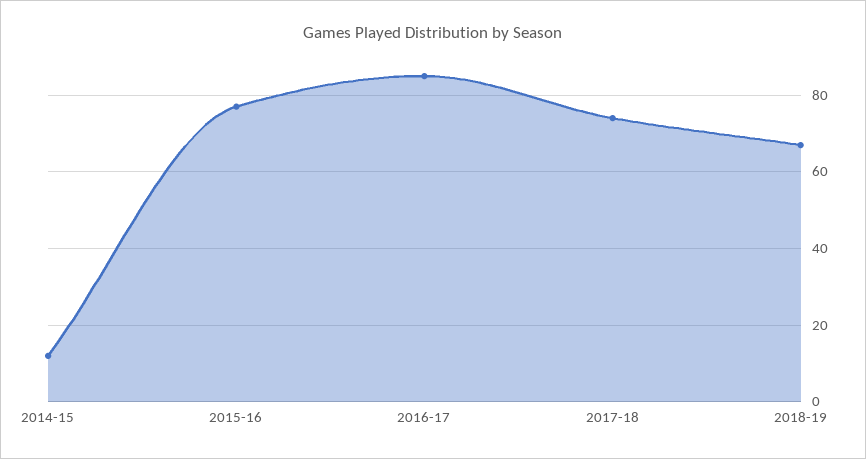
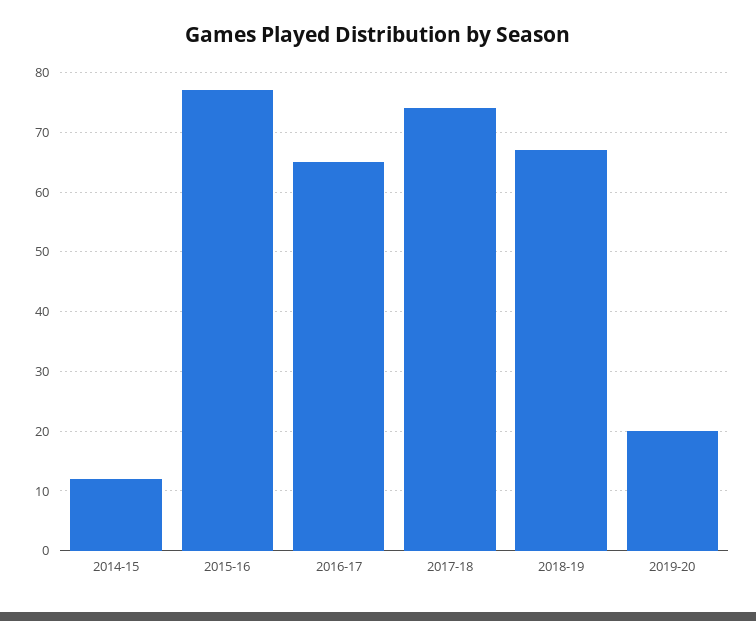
2016-17: 85 -> 65
2019-20: none -> 20

